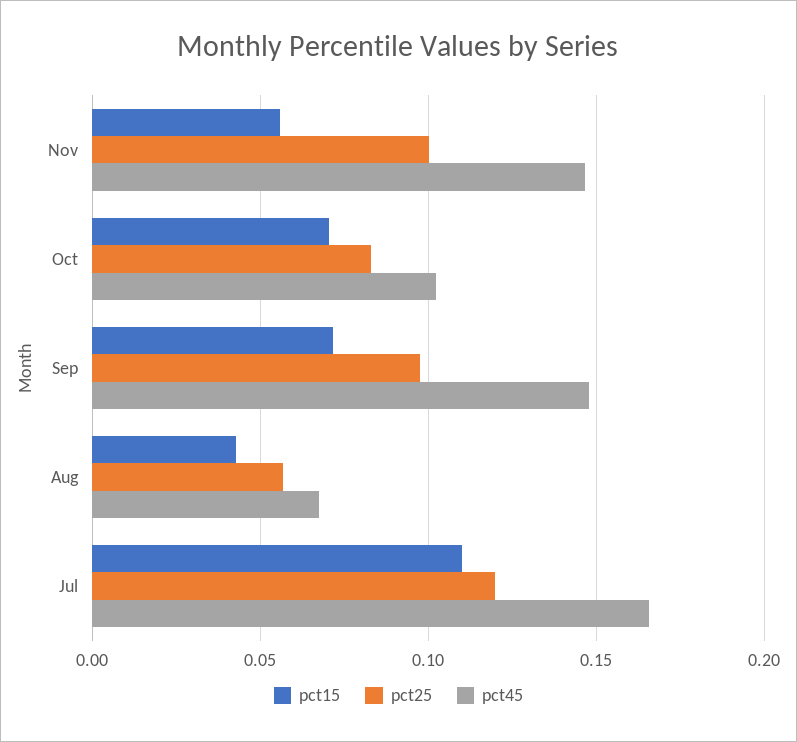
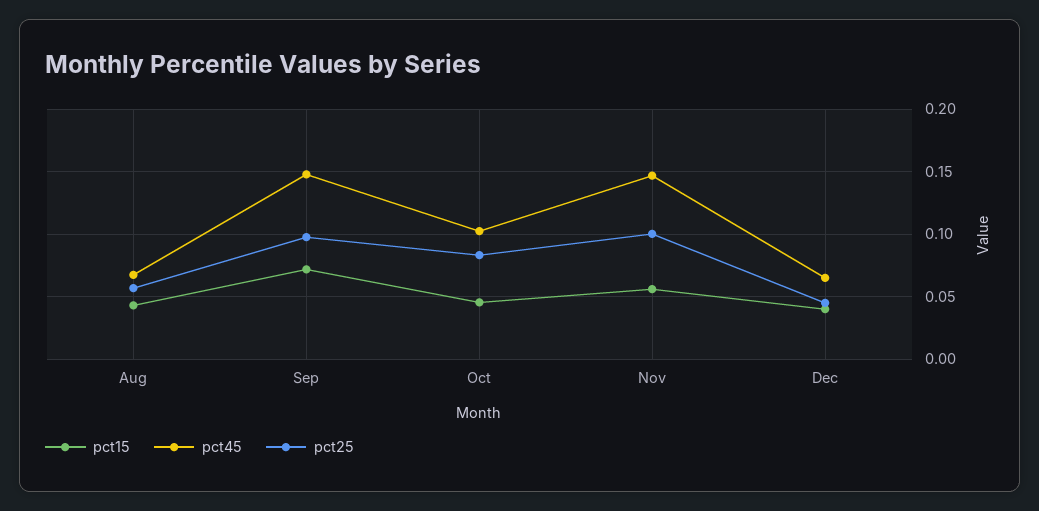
pct15, Oct: 0.07 -> 0.045
pct15, Jul: 0.11 -> none
pct25, Jul: 0.12 -> none
pct45, Jul: 0.165 -> none
pct15, Dec: none -> 0.04
pct45, Dec: none -> 0.065
pct25, Dec: none -> 0.045

